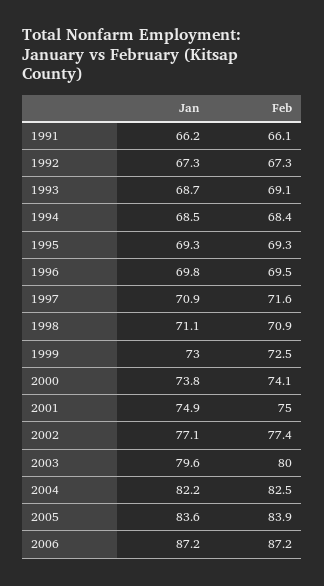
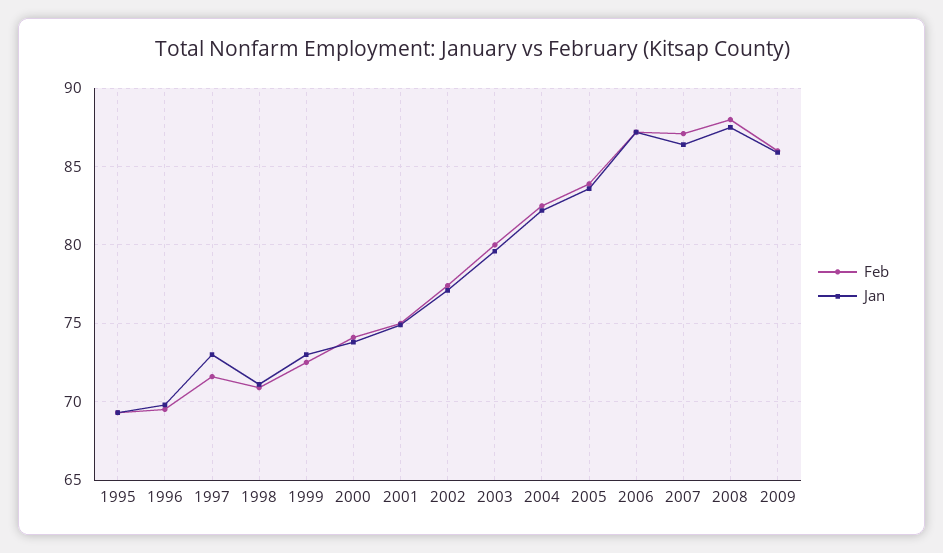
Jan, 1991: 66.2 -> none
Feb, 1991: 66.1 -> none
Jan, 1992: 67.3 -> none
Feb, 1992: 67.3 -> none
Jan, 1993: 68.7 -> none
Feb, 1993: 69.1 -> none
Jan, 1994: 68.5 -> none
Feb, 1994: 68.4 -> none
Jan, 1997: 70.9 -> 73
Feb, 2007: none -> 87
Jan, 2007: none -> 86.5
Feb, 2008: none -> 88
Jan, 2008: none -> 87.5
Feb, 2009: none -> 86
Jan, 2009: none -> 86

